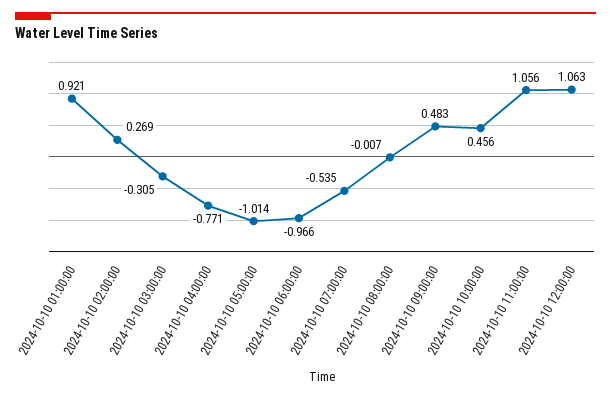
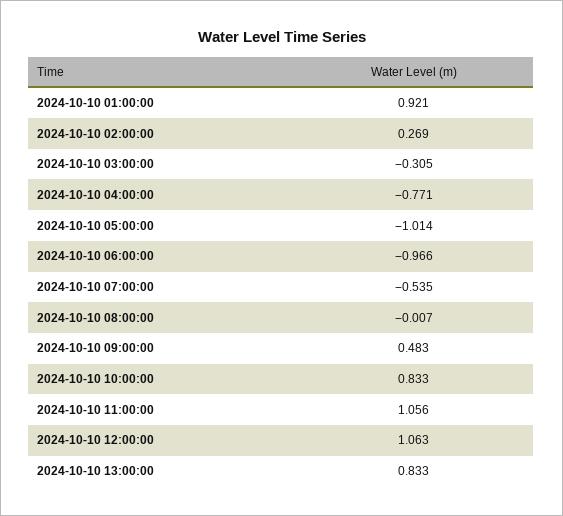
2024-10-10 10:00:00: 0.456 -> 0.833
2024-10-10 13:00:00: none -> 0.833

